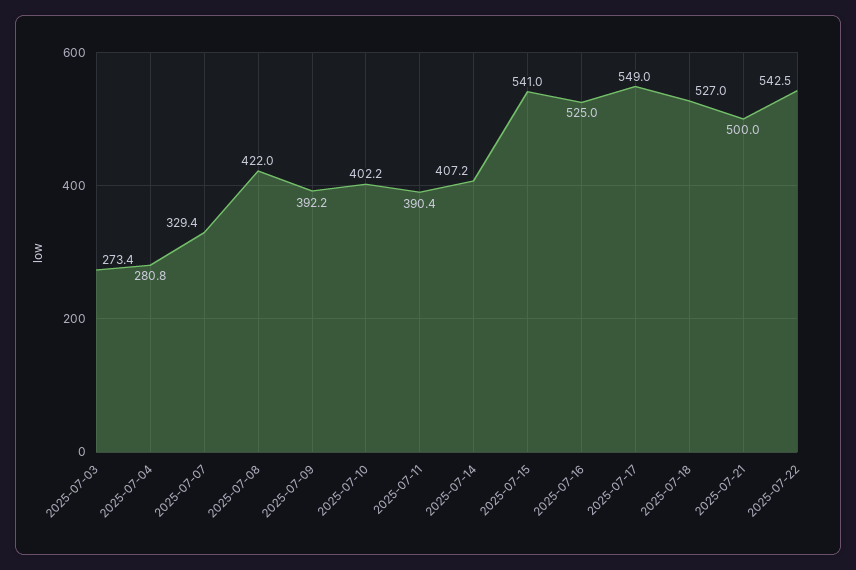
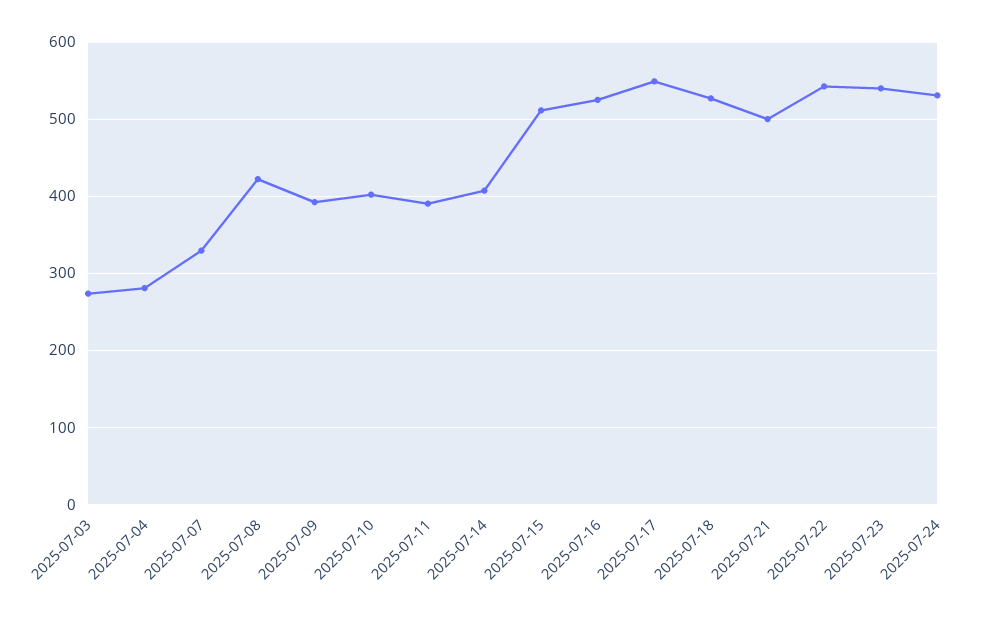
2025-07-15: 541 -> 510
2025-07-23: none -> 540
2025-07-24: none -> 530

